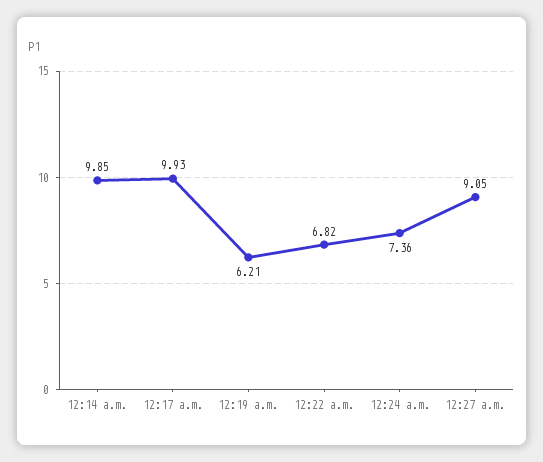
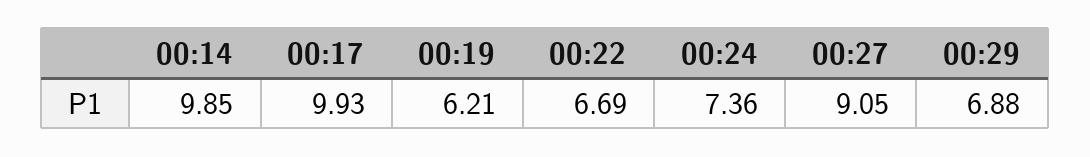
12:22 a.m.: 6.82 -> 6.69
00:29: none -> 6.88

